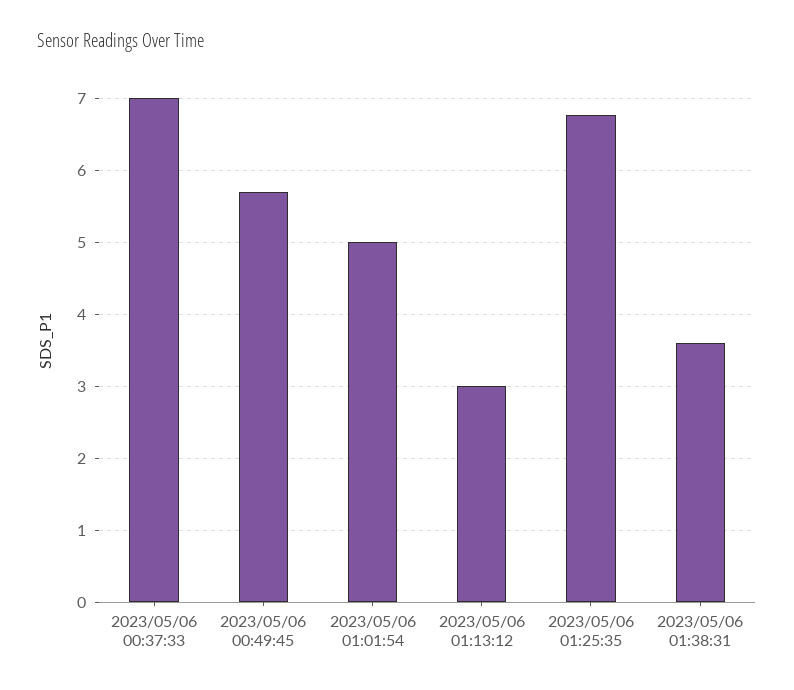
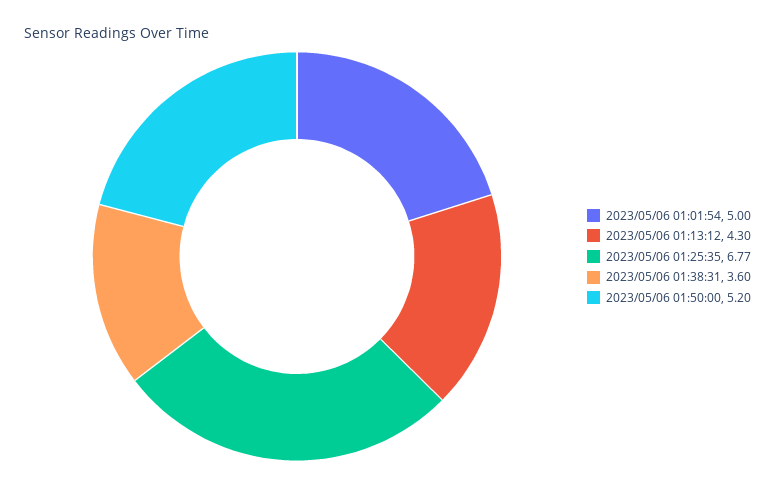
2023/05/06 00:37:33: 7 -> none
2023/05/06 00:49:45: 5.7 -> none
2023/05/06 01:13:12: 3 -> 4.3
2023/05/06 01:50:00: none -> 5.2

